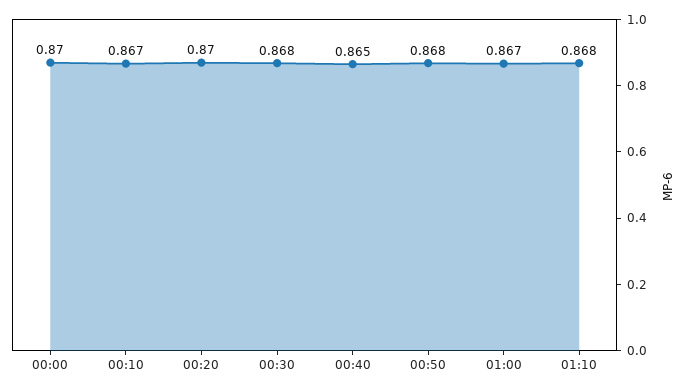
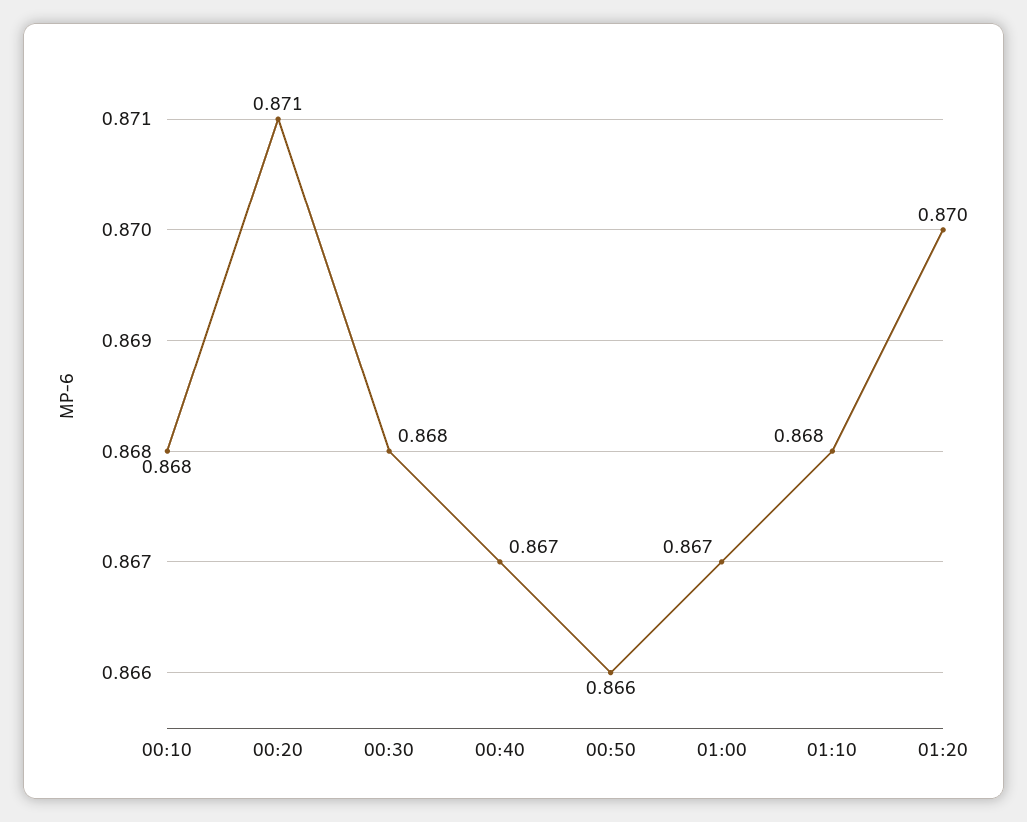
00:00: 0.87 -> none
00:10: 0.867 -> 0.868
00:20: 0.87 -> 0.871
00:40: 0.865 -> 0.867
00:50: 0.868 -> 0.866
01:20: none -> 0.87

